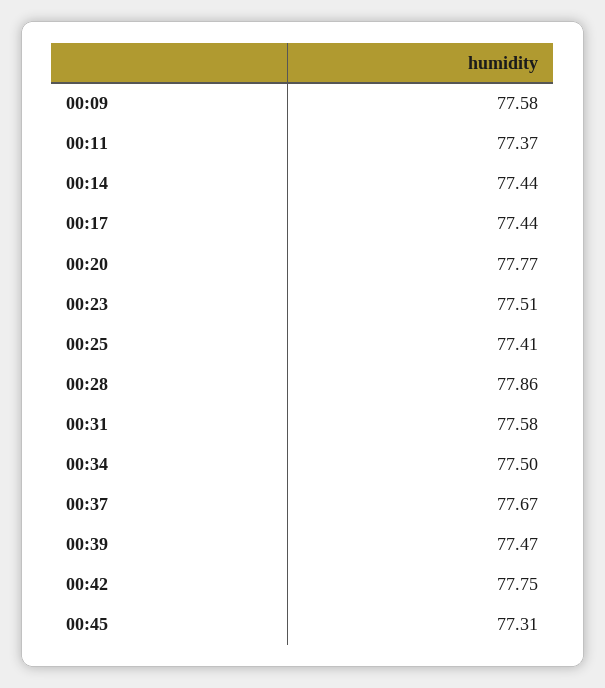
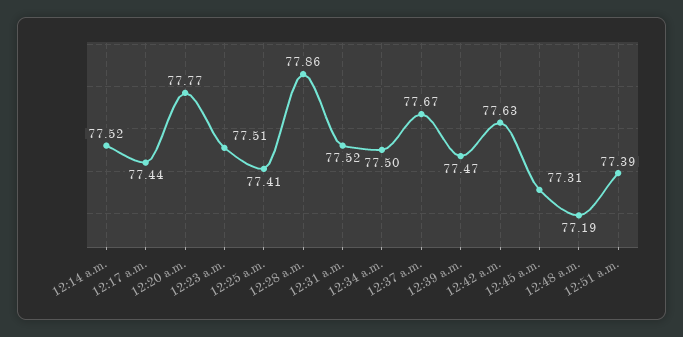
00:09: 77.58 -> none
00:11: 77.37 -> none
00:14: 77.44 -> 77.52
00:31: 77.58 -> 77.52
00:42: 77.75 -> 77.63
12:48 a.m.: none -> 77.19
12:51 a.m.: none -> 77.39

